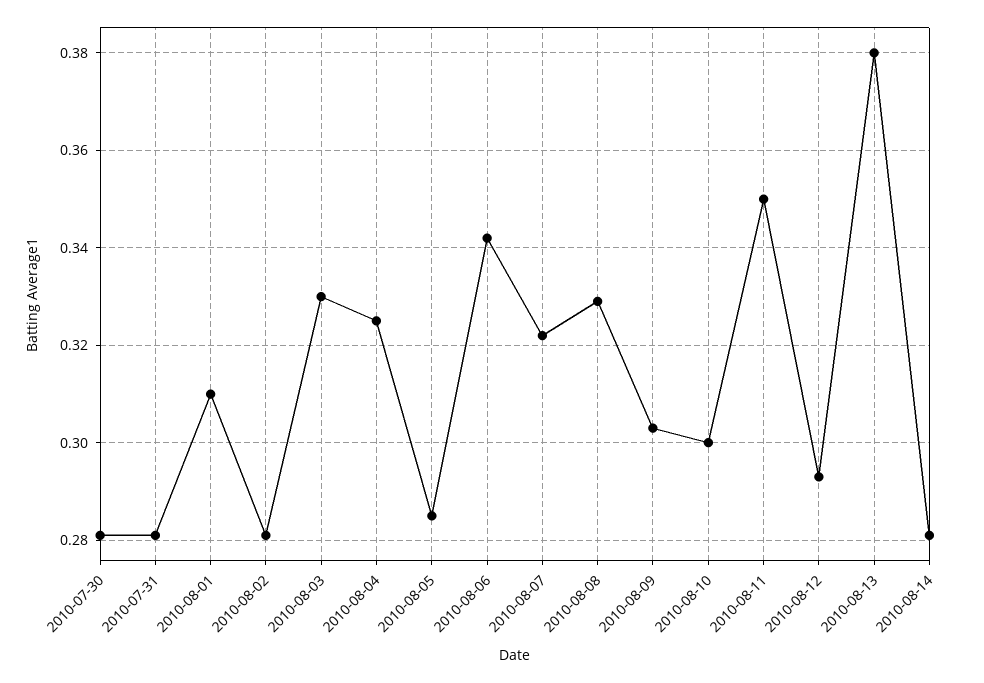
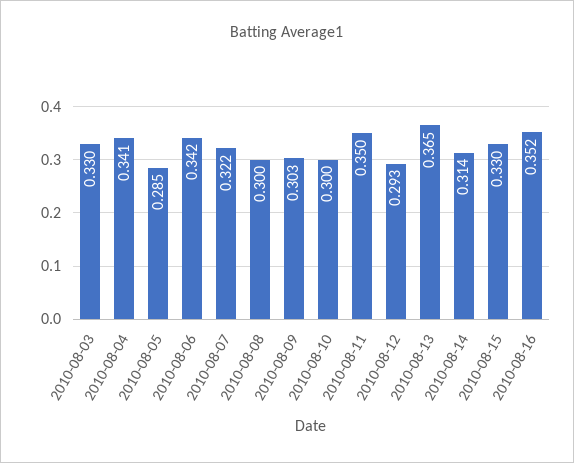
2010-07-30: 0.28 -> none
2010-07-31: 0.28 -> none
2010-08-01: 0.31 -> none
2010-08-02: 0.28 -> none
2010-08-04: 0.325 -> 0.341
2010-08-08: 0.33 -> 0.3
2010-08-13: 0.38 -> 0.365
2010-08-14: 0.28 -> 0.314
2010-08-15: none -> 0.33
2010-08-16: none -> 0.352

